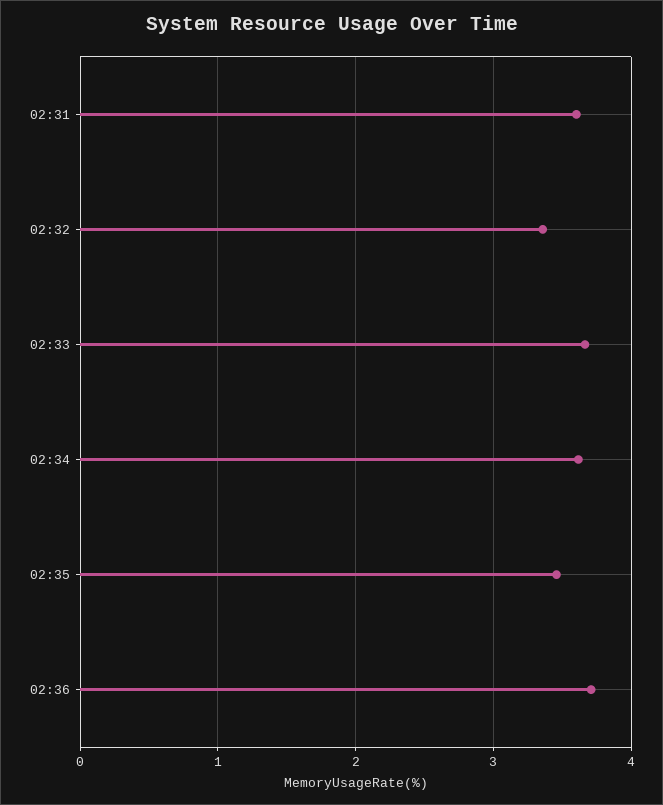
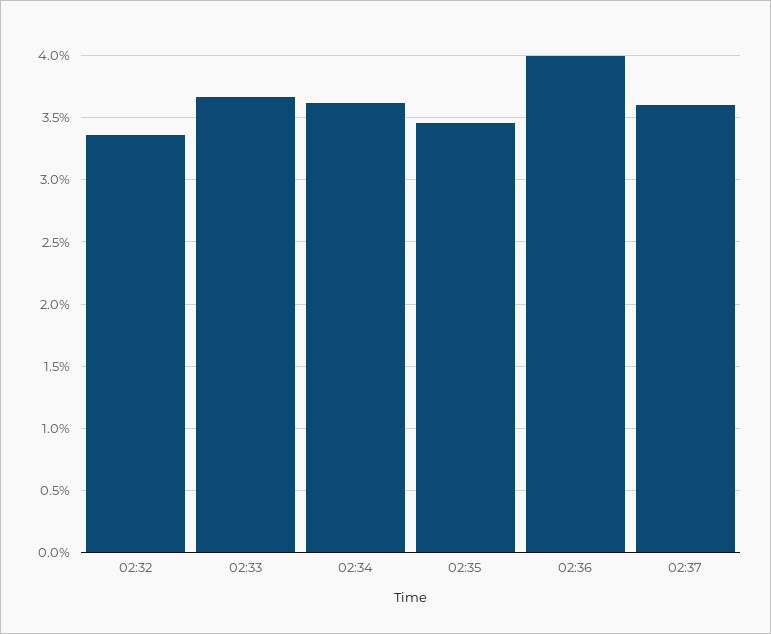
02:31: 3.6 -> none
02:36: 3.7 -> 4
02:37: none -> 3.6

